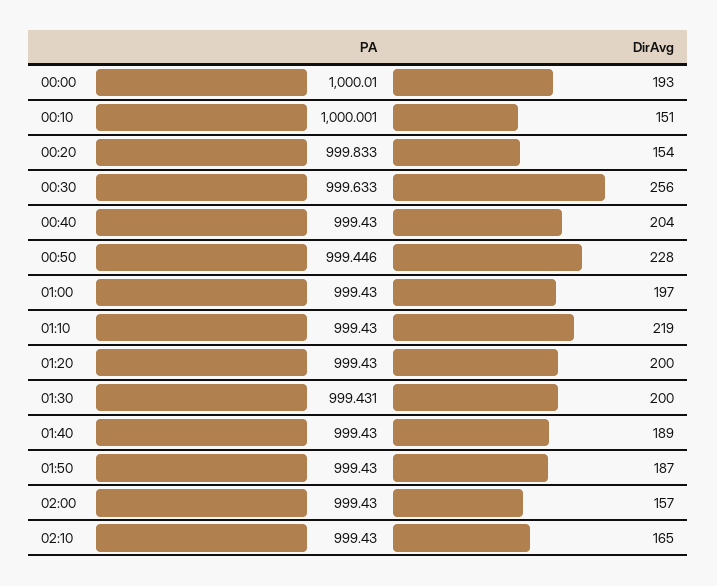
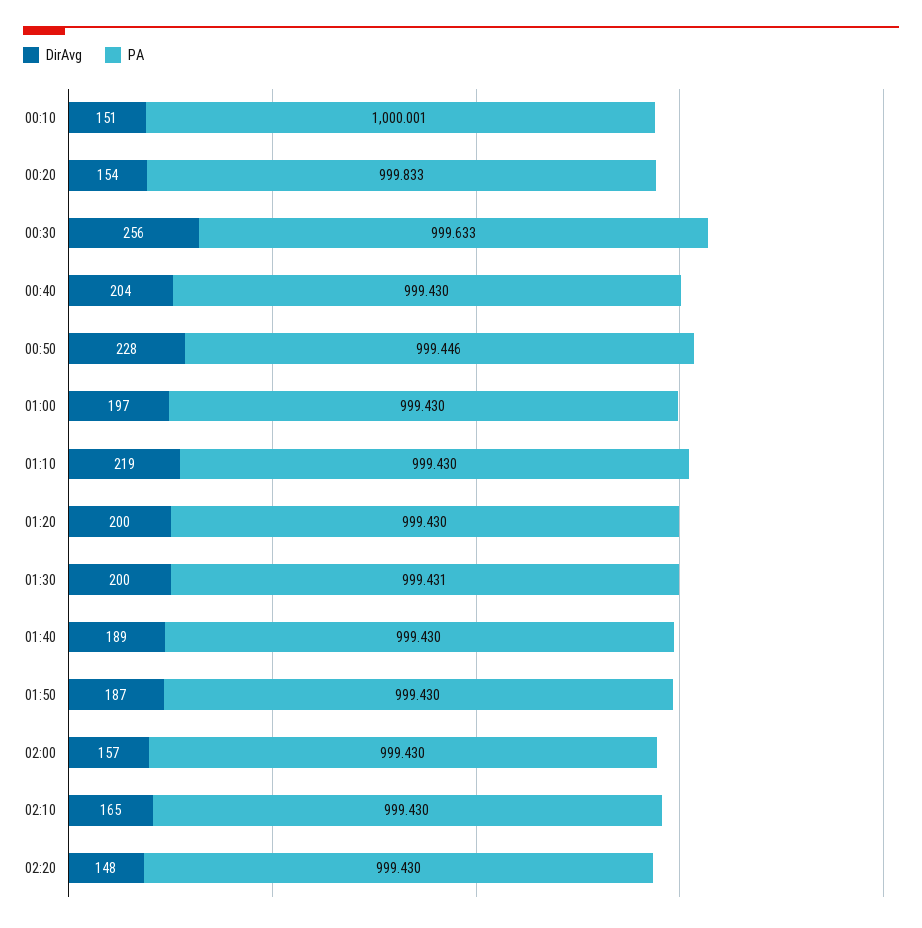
PA, 00:00: 1000.01 -> none
DirAvg, 00:00: 193 -> none
DirAvg, 02:20: none -> 148
PA, 02:20: none -> 999.43

